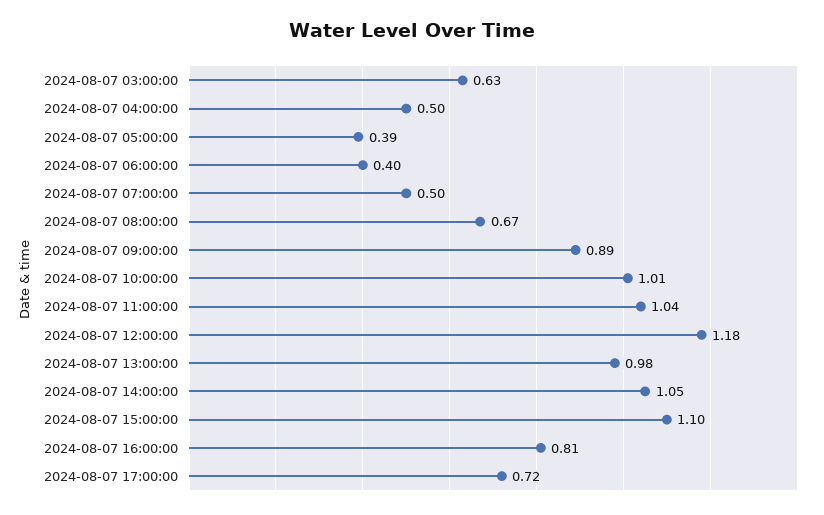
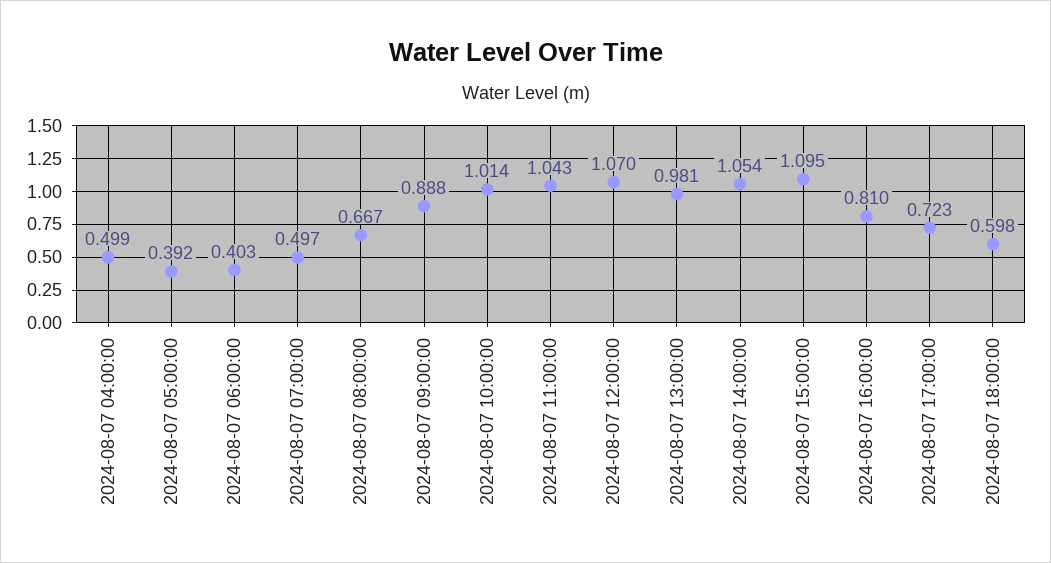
2024-08-07 03:00:00: 0.63 -> none
2024-08-07 12:00:00: 1.18 -> 1.07
2024-08-07 18:00:00: none -> 0.598

